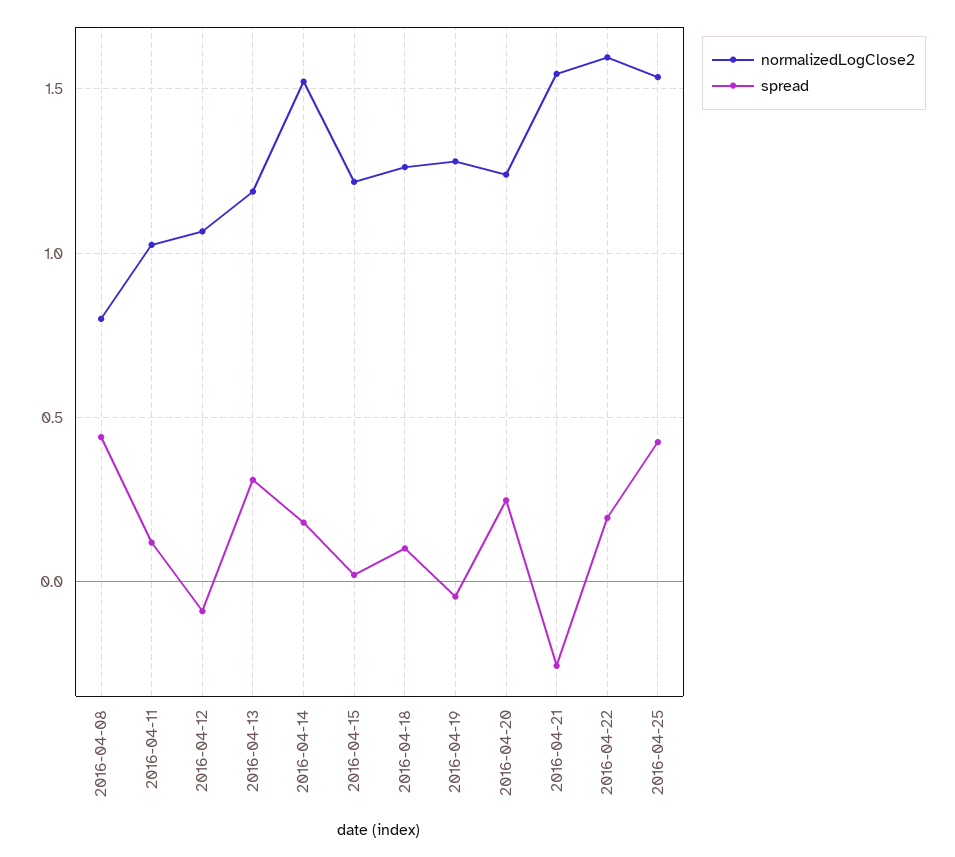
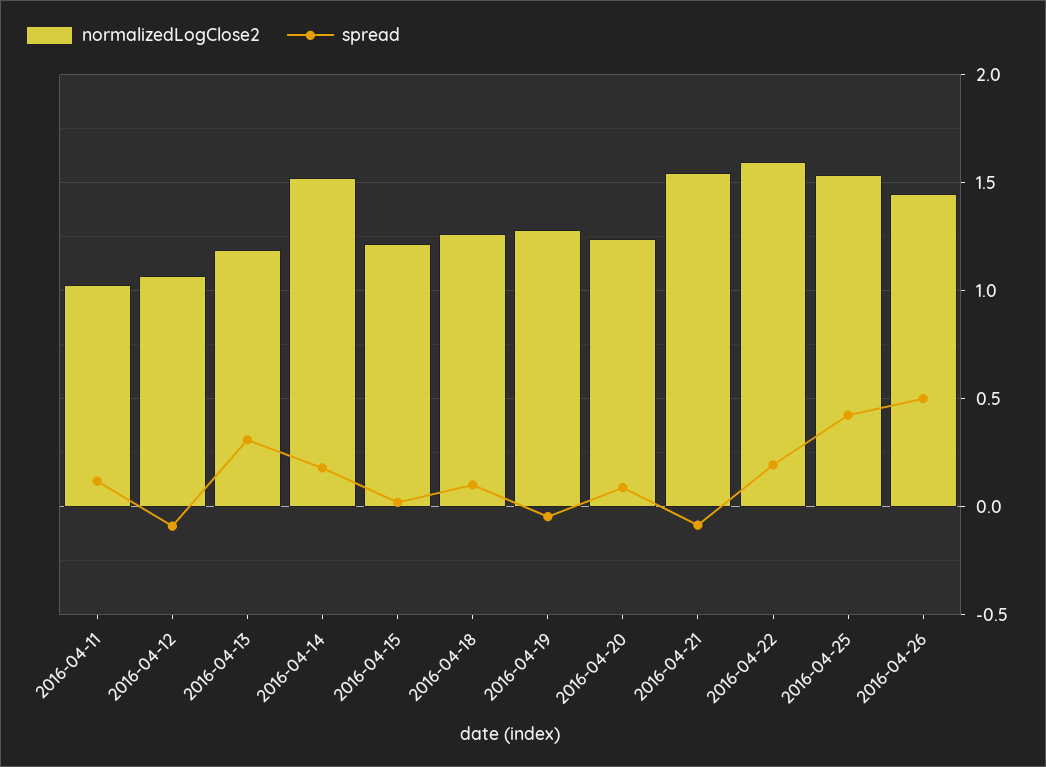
normalizedLogClose2, 2016-04-08: 0.8 -> none
spread, 2016-04-08: 0.45 -> none
spread, 2016-04-20: 0.25 -> 0.1
spread, 2016-04-21: -0.25 -> -0.1
normalizedLogClose2, 2016-04-26: none -> 1.45
spread, 2016-04-26: none -> 0.5

